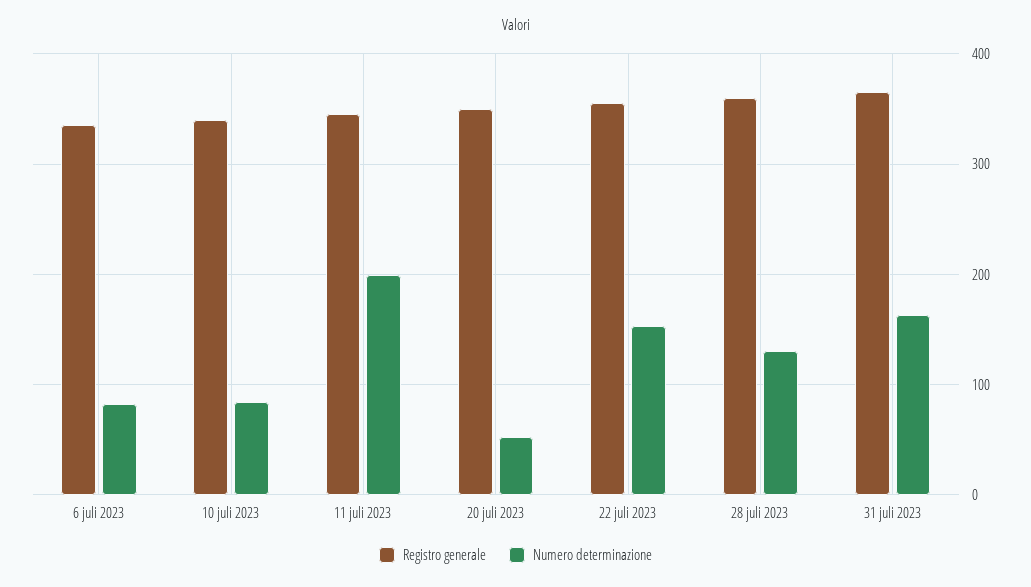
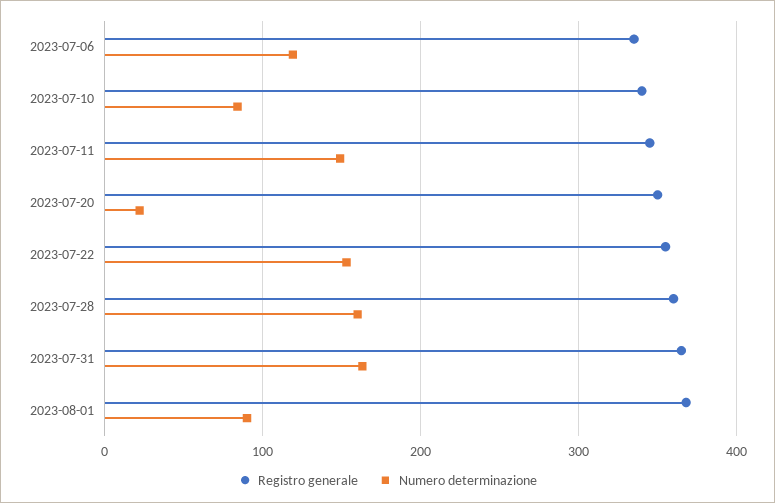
Numero determinazione, 6 juli 2023: 80 -> 120
Numero determinazione, 11 juli 2023: 200 -> 150
Numero determinazione, 20 juli 2023: 50 -> 20
Numero determinazione, 28 juli 2023: 130 -> 160
Registro generale, 2023-08-01: none -> 370
Numero determinazione, 2023-08-01: none -> 90

